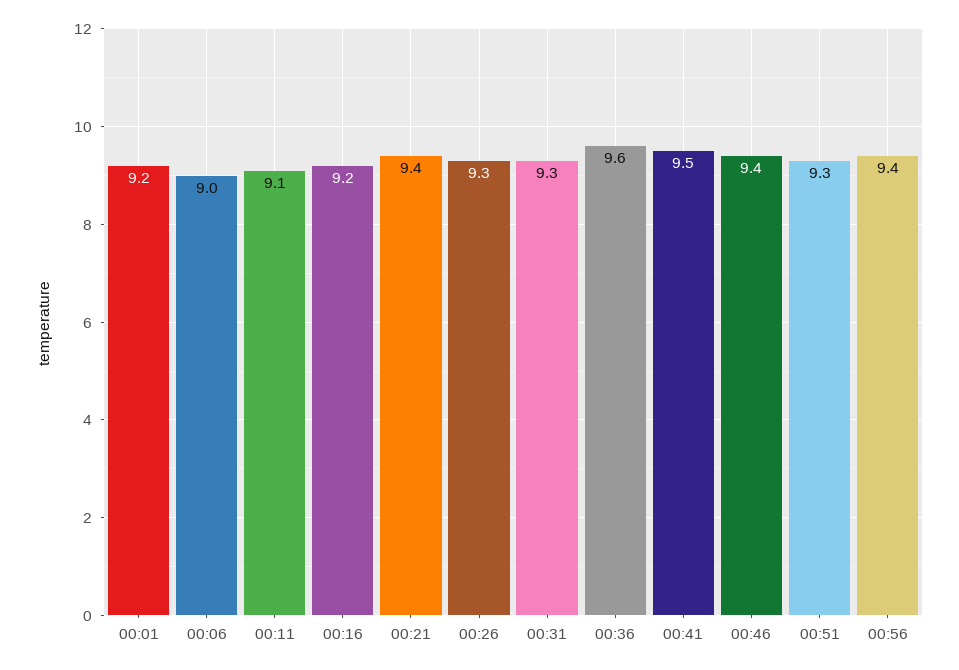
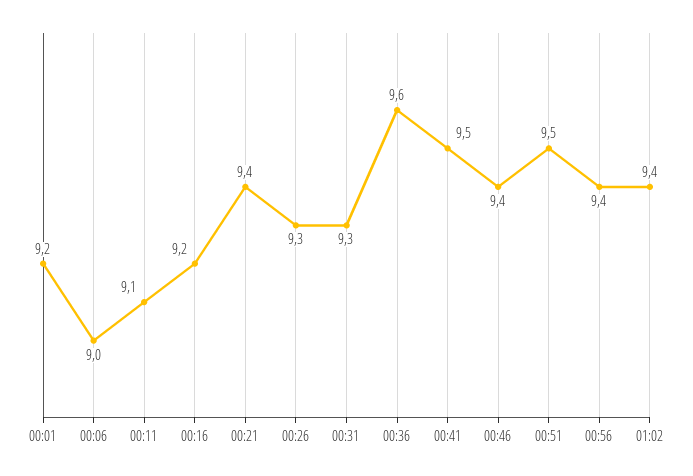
00:51: 9.3 -> 9.5
01:02: none -> 9.4

